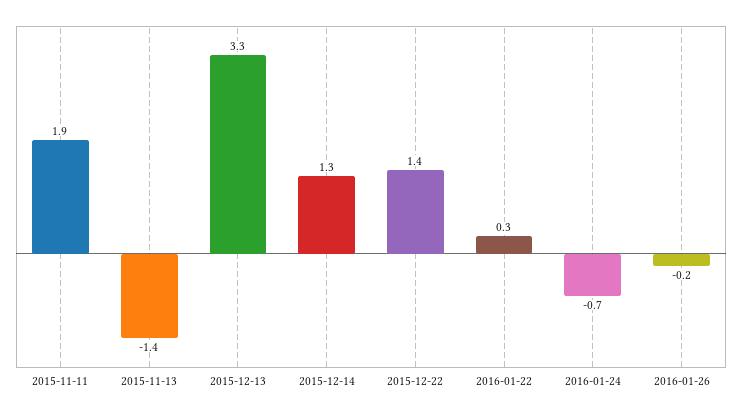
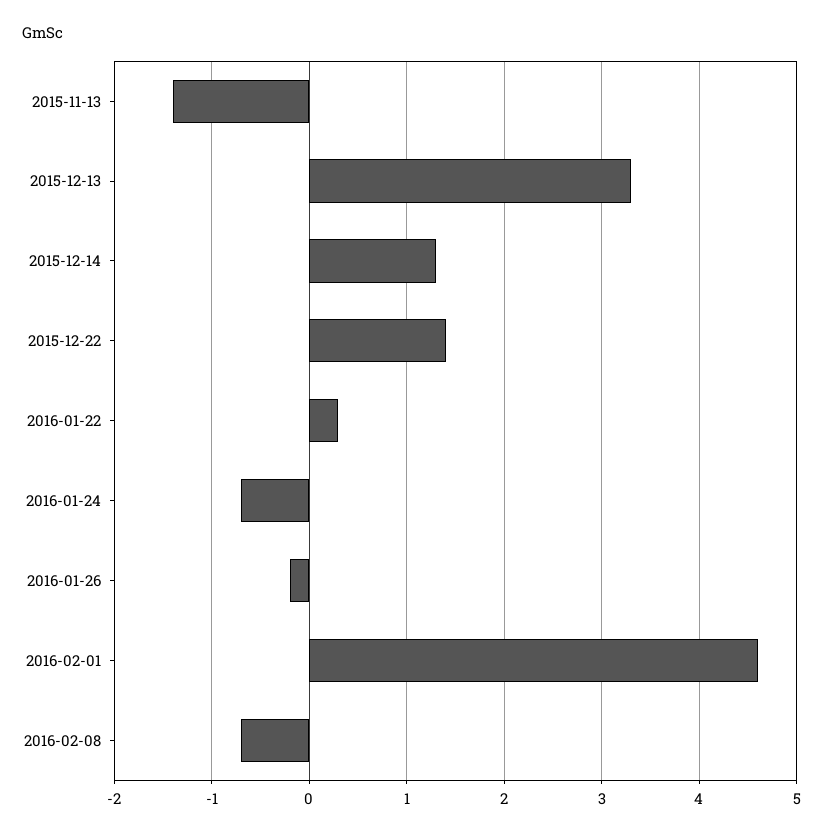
2015-11-11: 1.9 -> none
2016-02-01: none -> 4.6
2016-02-08: none -> -0.7

